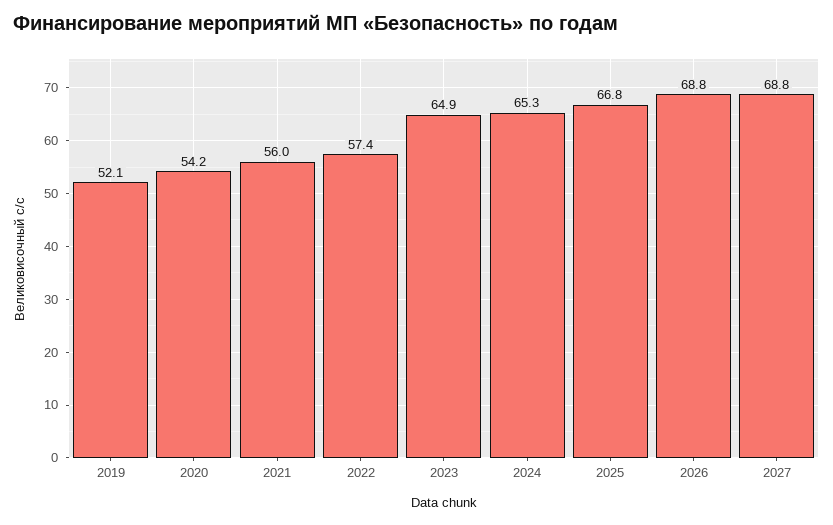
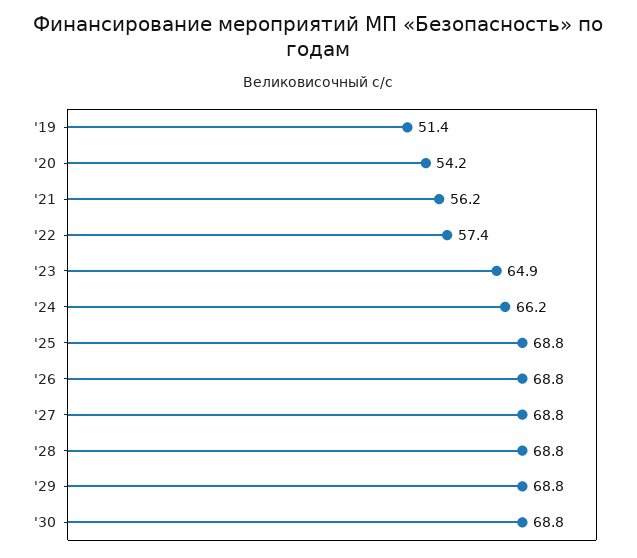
2019: 52.1 -> 51.4
2021: 56 -> 56.2
2024: 65.3 -> 66.2
2025: 66.8 -> 68.8
'28: none -> 68.8
'29: none -> 68.8
'30: none -> 68.8

